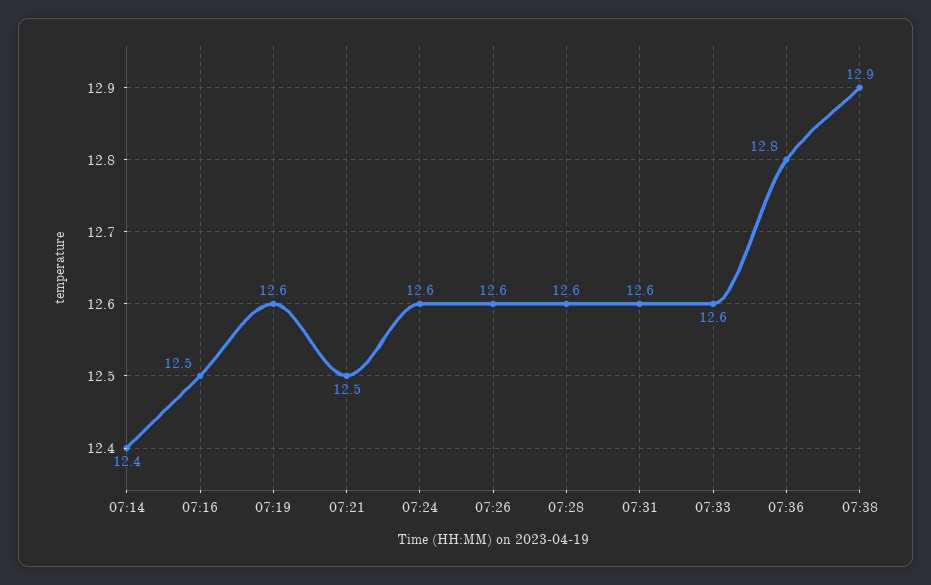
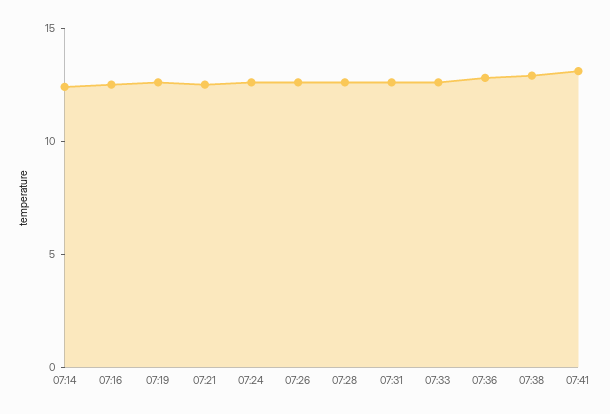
07:41: none -> 13

